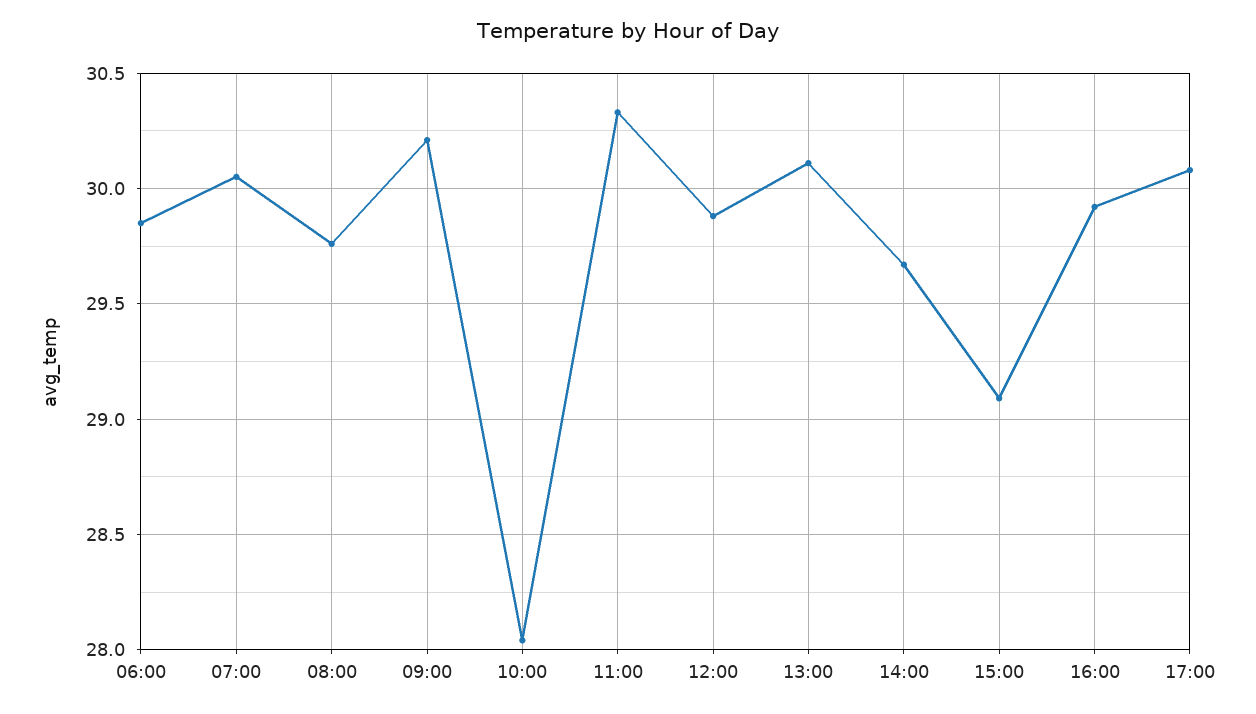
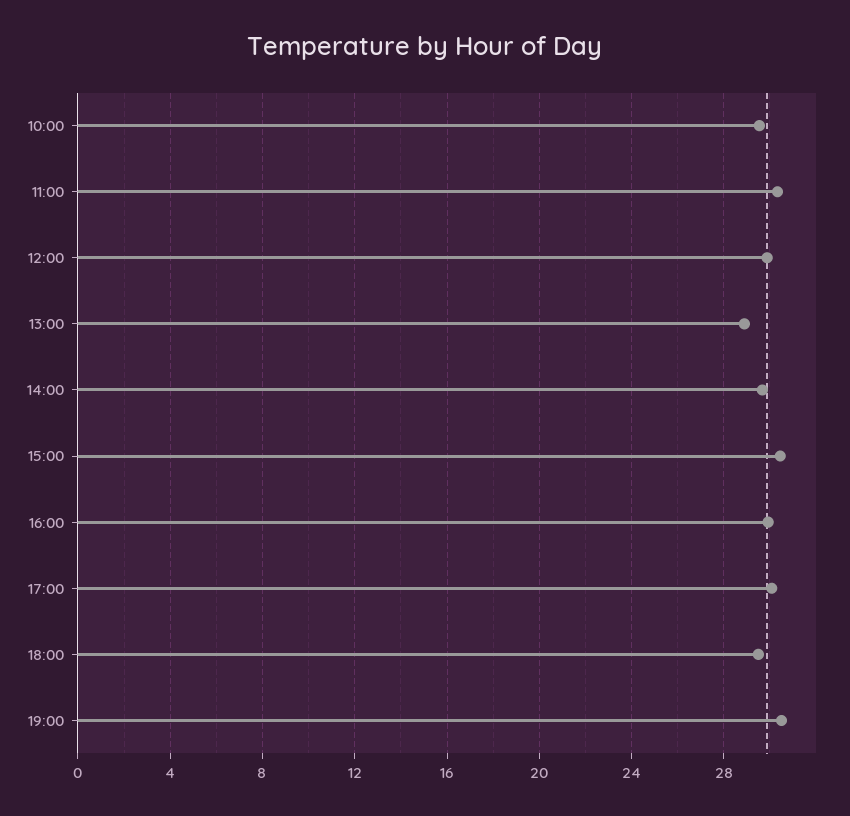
06:00: 29.85 -> none
07:00: 30.05 -> none
08:00: 29.75 -> none
09:00: 30.2 -> none
10:00: 28.05 -> 29.5
13:00: 30.1 -> 29
15:00: 29.1 -> 30.5
18:00: none -> 29.5
19:00: none -> 30.5

